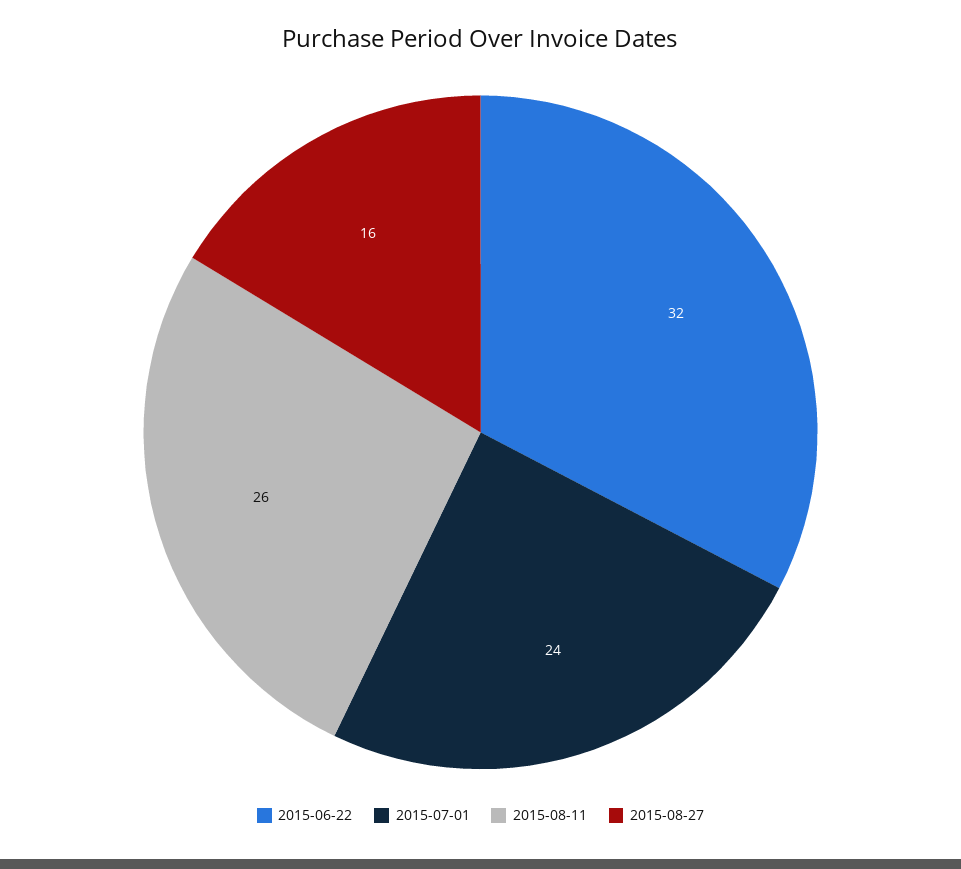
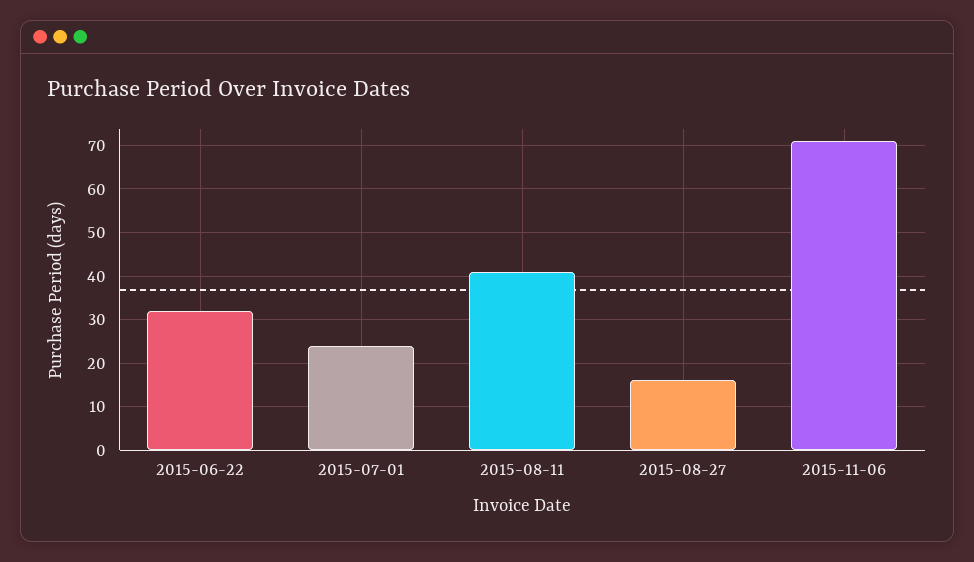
2015-08-11: 26 -> 40
2015-11-06: none -> 70

